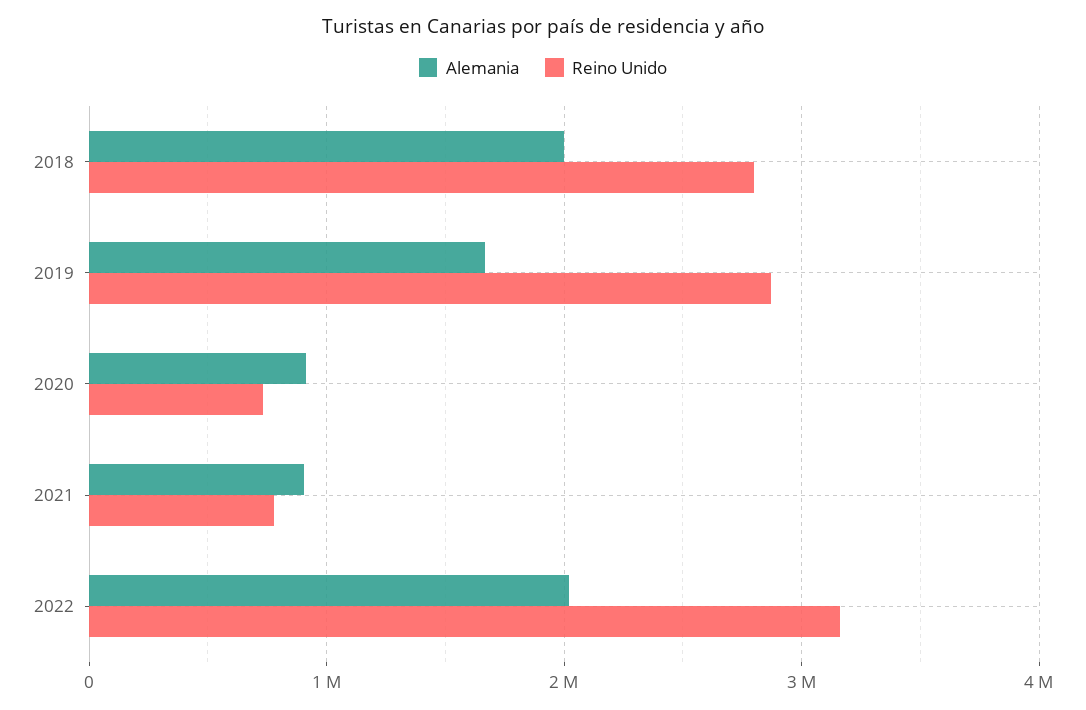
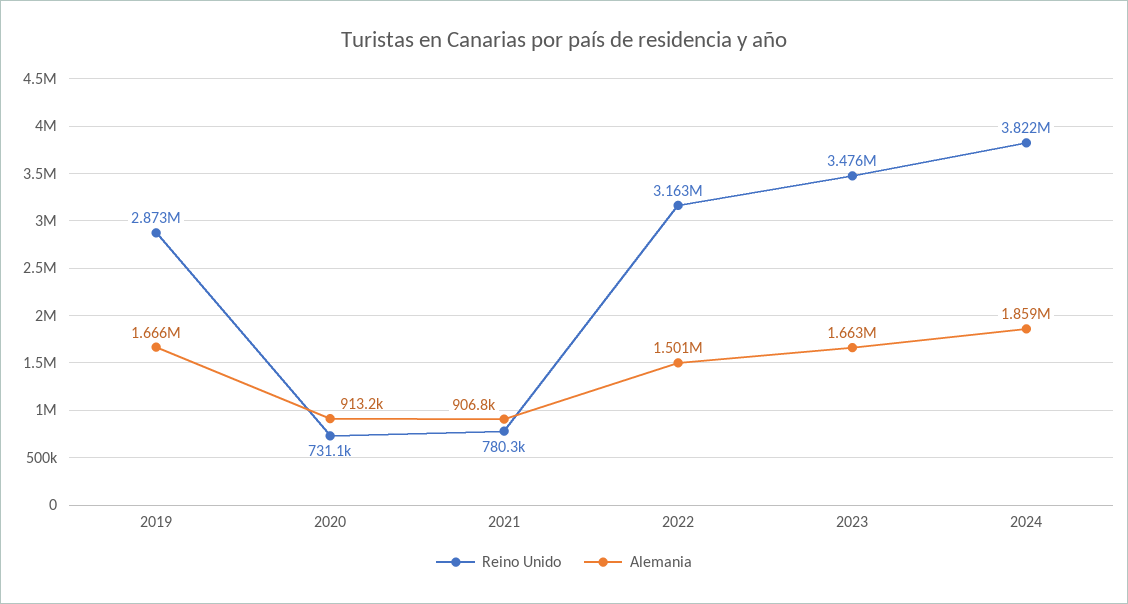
Alemania, 2018: 2000000 -> none
Reino Unido, 2018: 2800000 -> none
Alemania, 2022: 2000000 -> 1501000
Reino Unido, 2023: none -> 3476000
Alemania, 2023: none -> 1663000
Reino Unido, 2024: none -> 3822000
Alemania, 2024: none -> 1859000

